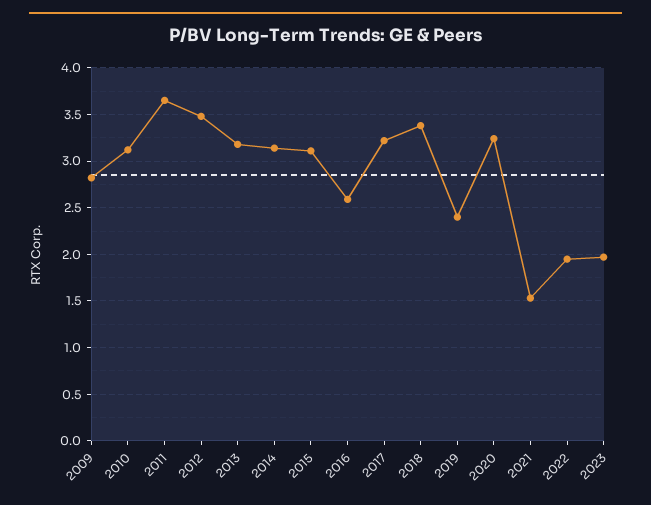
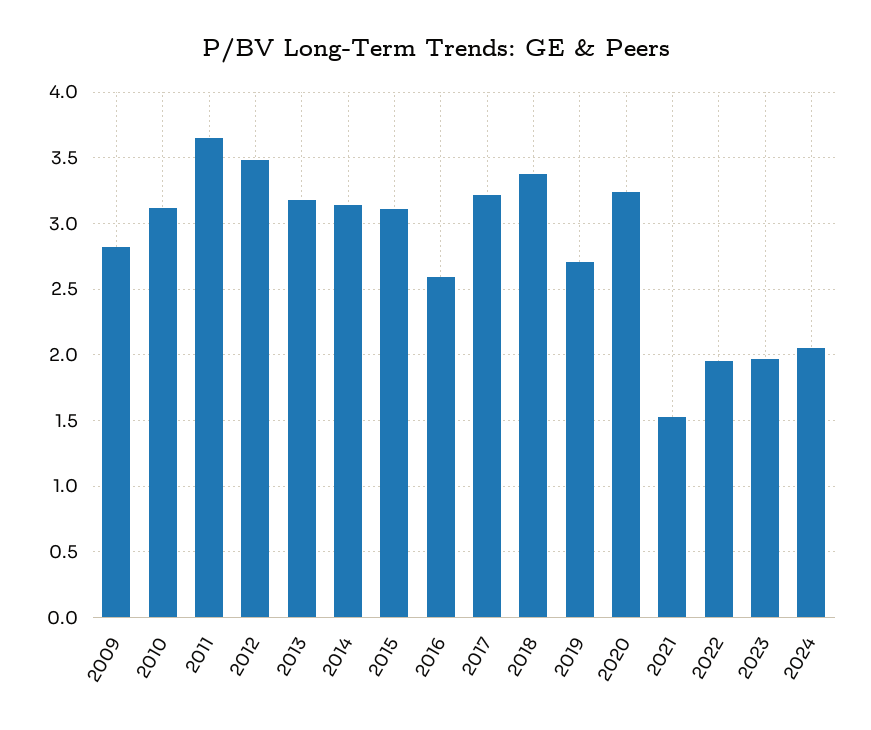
2019: 2.4 -> 2.7
2024: none -> 2.05

